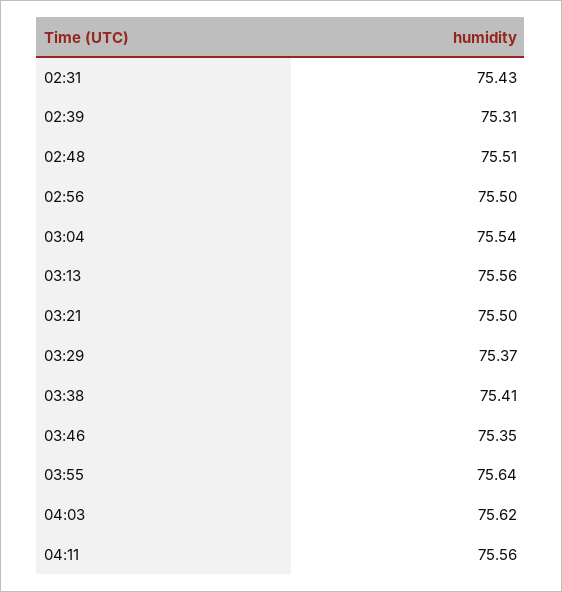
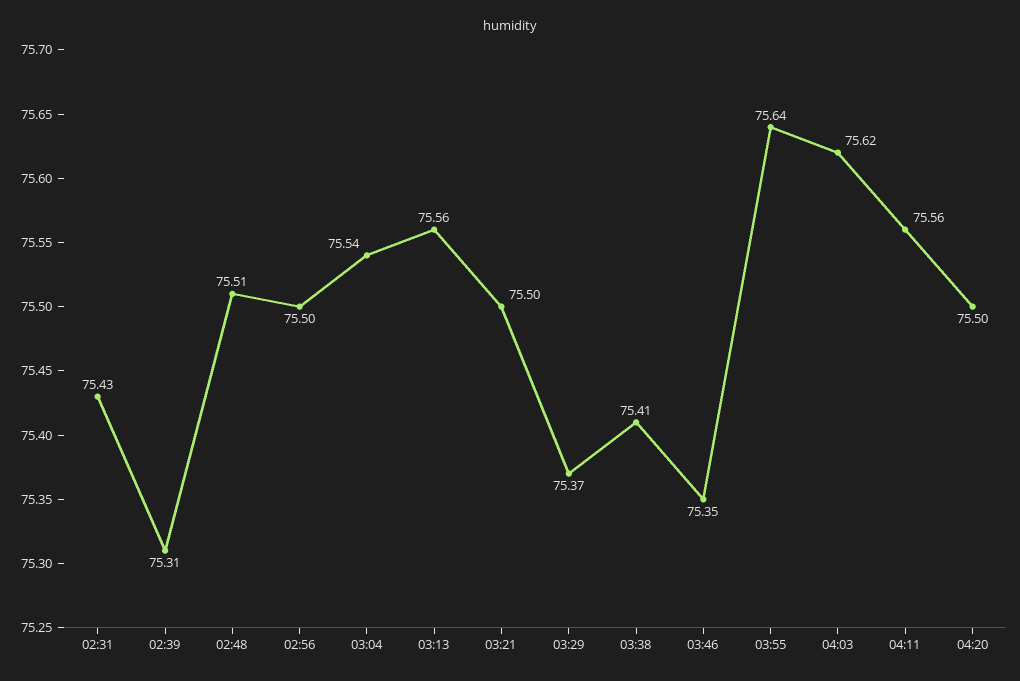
04:20: none -> 75.5

